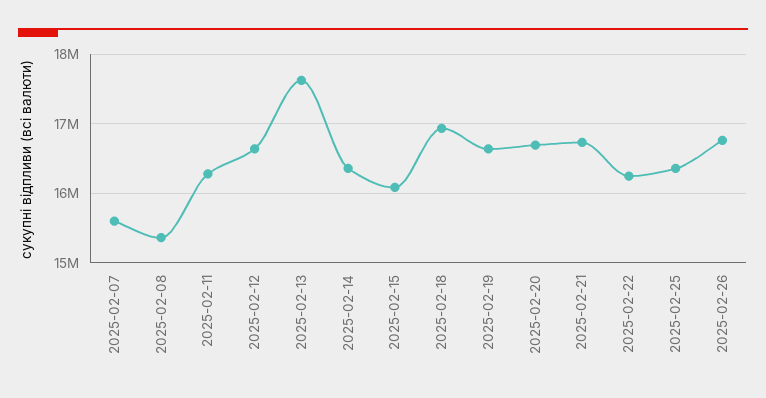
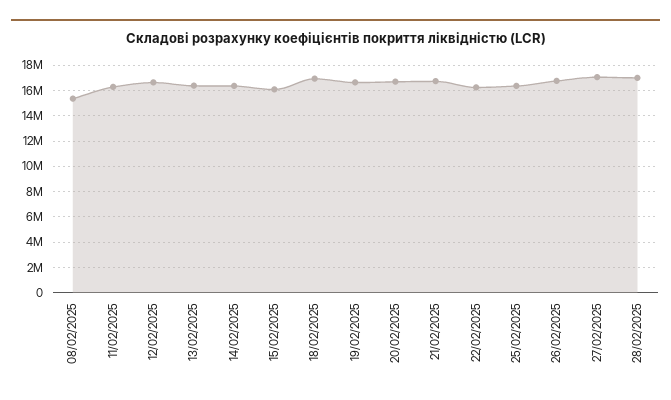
2025-02-07: 15600000 -> none
2025-02-13: 17600000 -> 16500000
27/02/2025: none -> 17000000
28/02/2025: none -> 17000000

